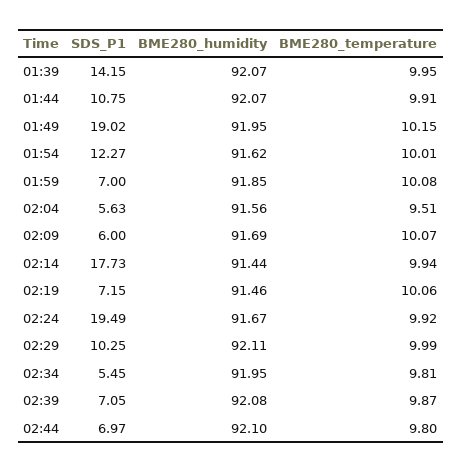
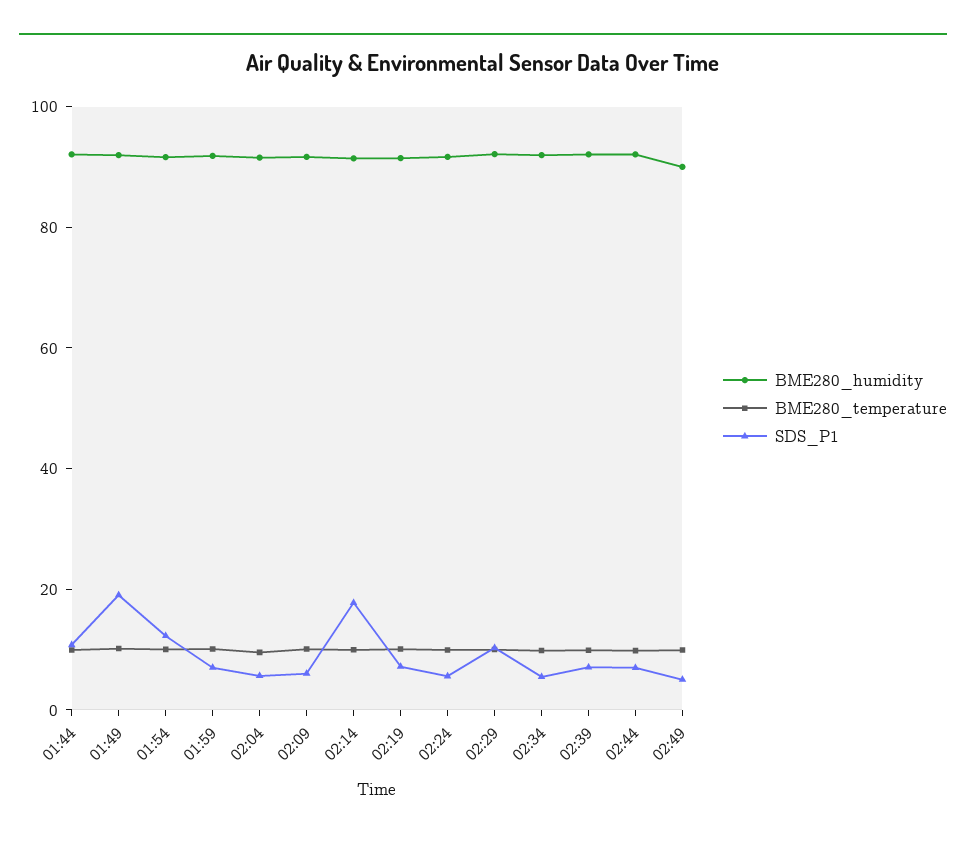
SDS_P1, 01:39: 14.15 -> none
BME280_humidity, 01:39: 92.07 -> none
BME280_temperature, 01:39: 9.95 -> none
SDS_P1, 02:24: 19.49 -> 5
BME280_humidity, 02:49: none -> 90
BME280_temperature, 02:49: none -> 10
SDS_P1, 02:49: none -> 5

